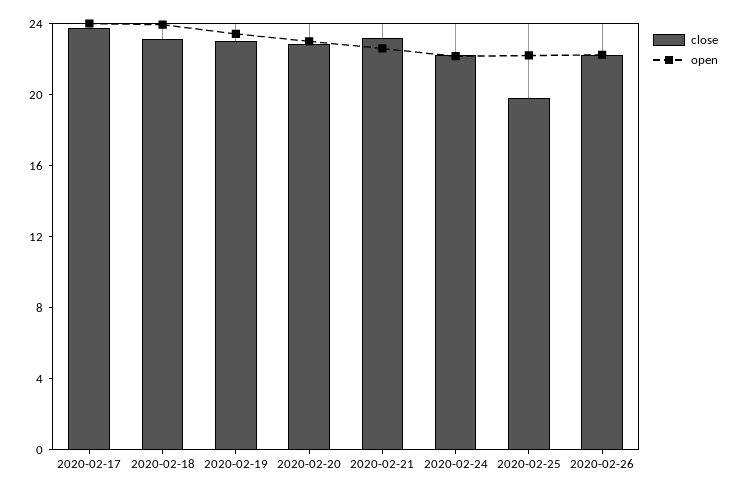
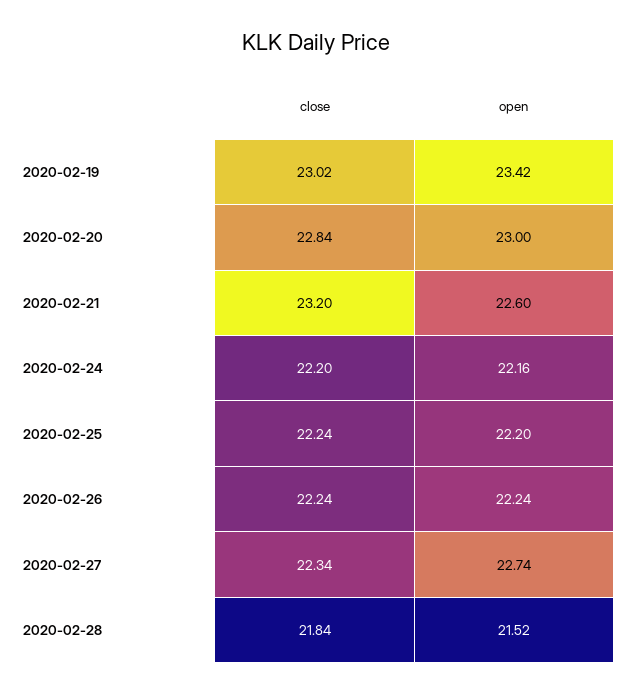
close, 2020-02-17: 24 -> none
open, 2020-02-17: 24 -> none
close, 2020-02-18: 23 -> none
open, 2020-02-18: 24 -> none
close, 2020-02-25: 20 -> 22.24
close, 2020-02-27: none -> 22.34
open, 2020-02-27: none -> 22.74
close, 2020-02-28: none -> 21.84
open, 2020-02-28: none -> 21.52

